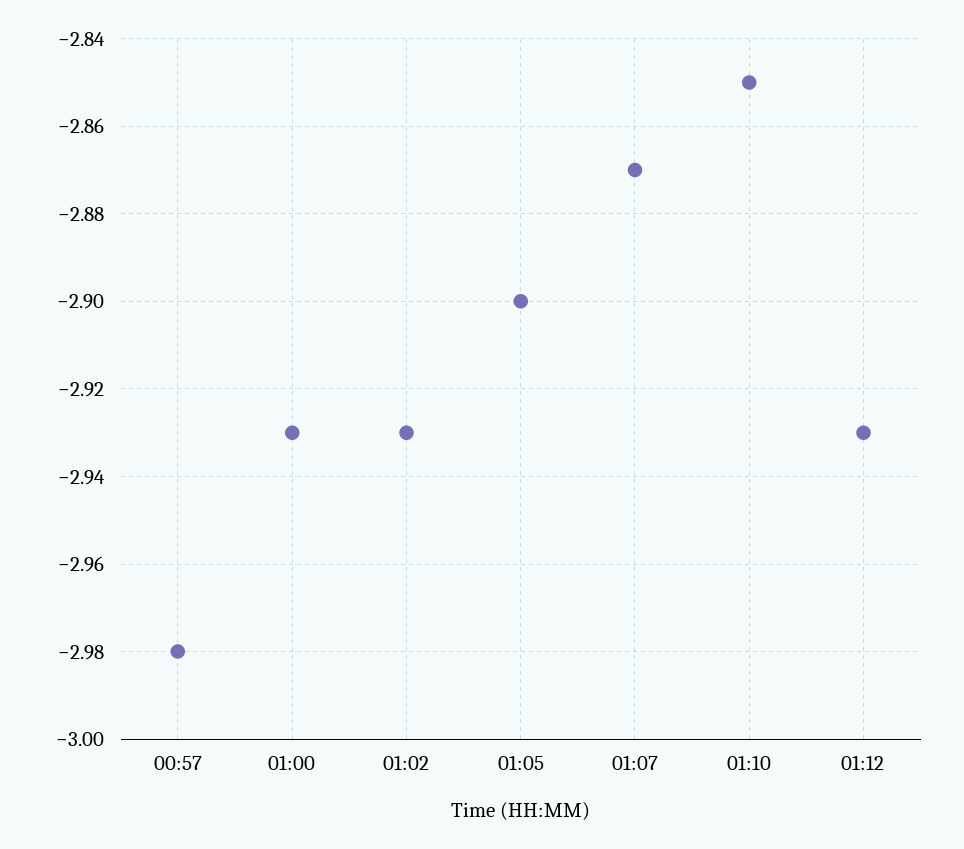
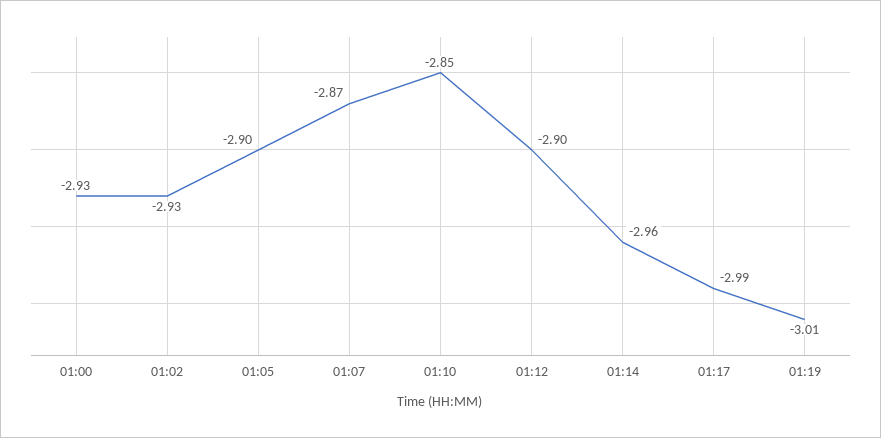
00:57: -2.98 -> none
01:12: -2.93 -> -2.9
01:14: none -> -2.96
01:17: none -> -2.99
01:19: none -> -3.01

